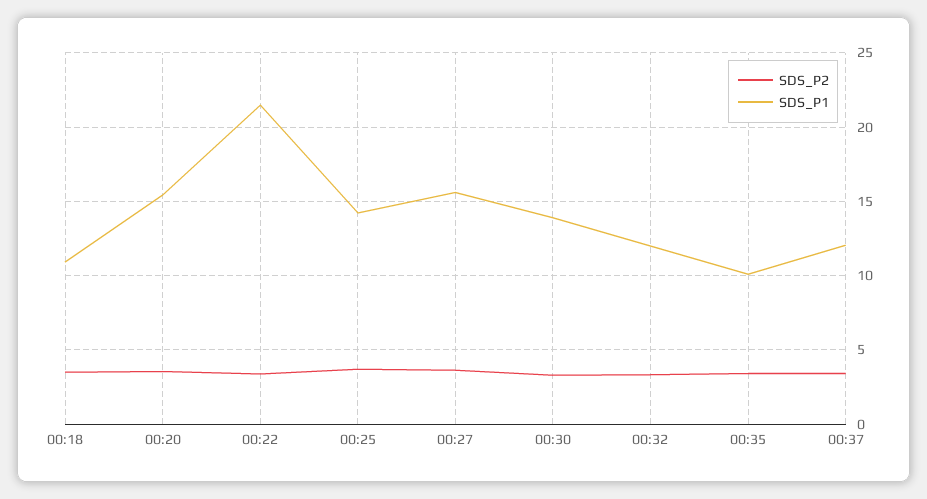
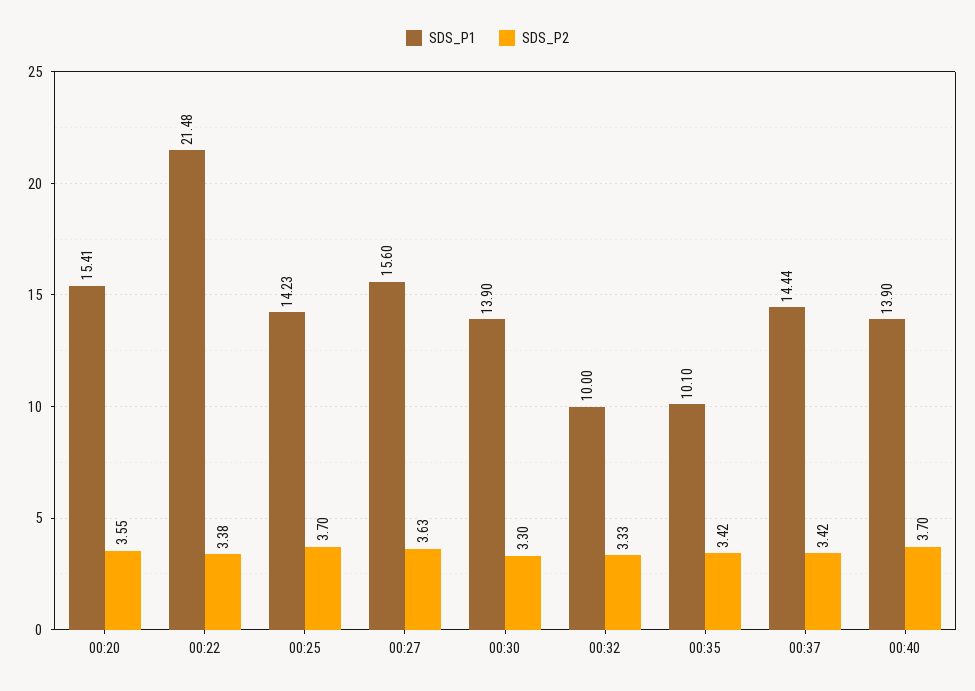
SDS_P2, 00:18: 3.5 -> none
SDS_P1, 00:18: 11 -> none
SDS_P1, 00:32: 12 -> 10
SDS_P1, 00:37: 12 -> 14.44
SDS_P1, 00:40: none -> 13.9
SDS_P2, 00:40: none -> 3.7

